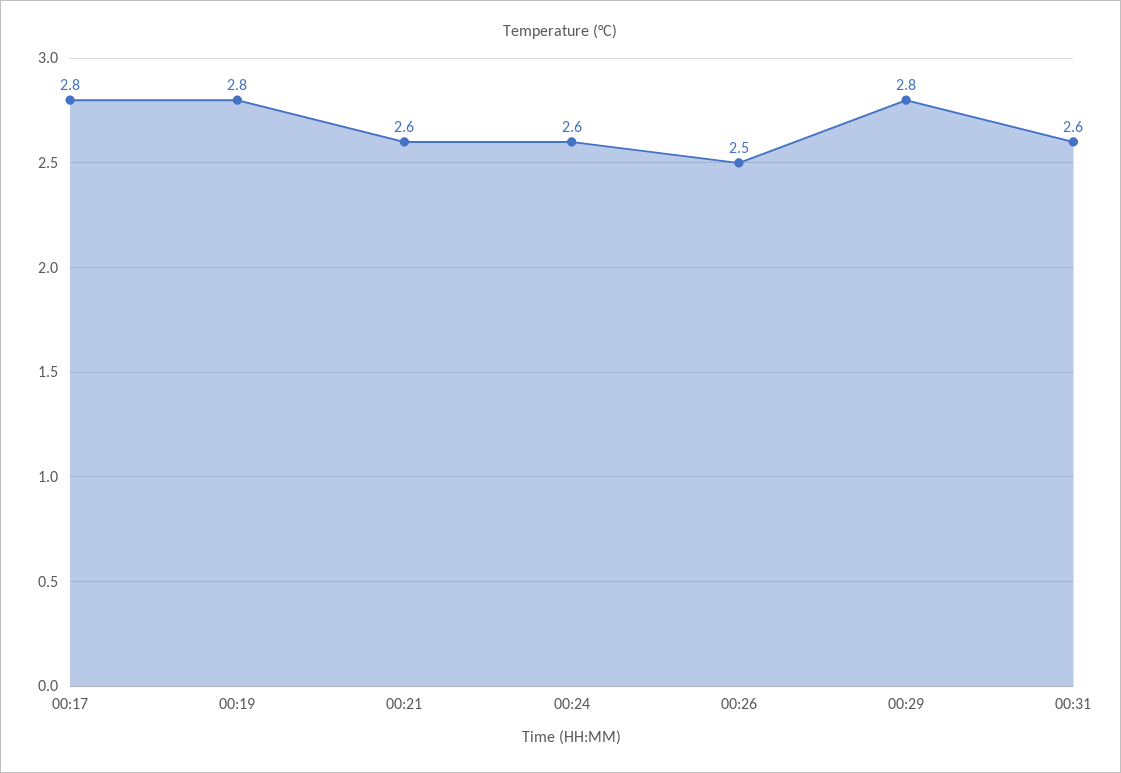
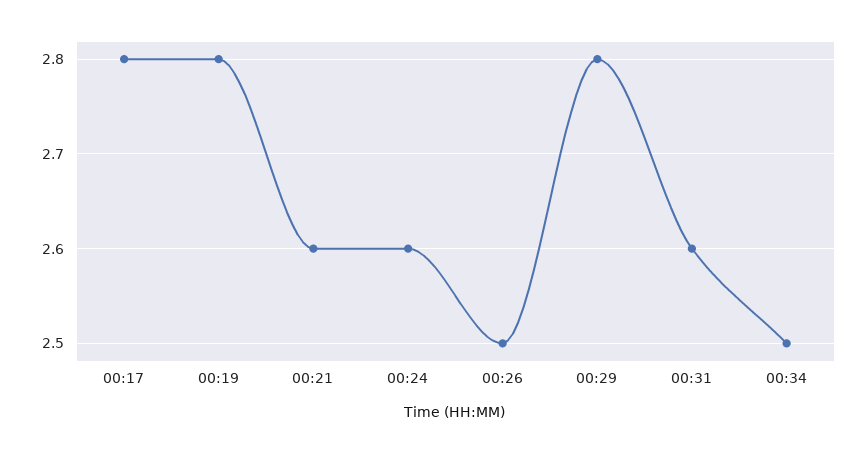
00:34: none -> 2.5

